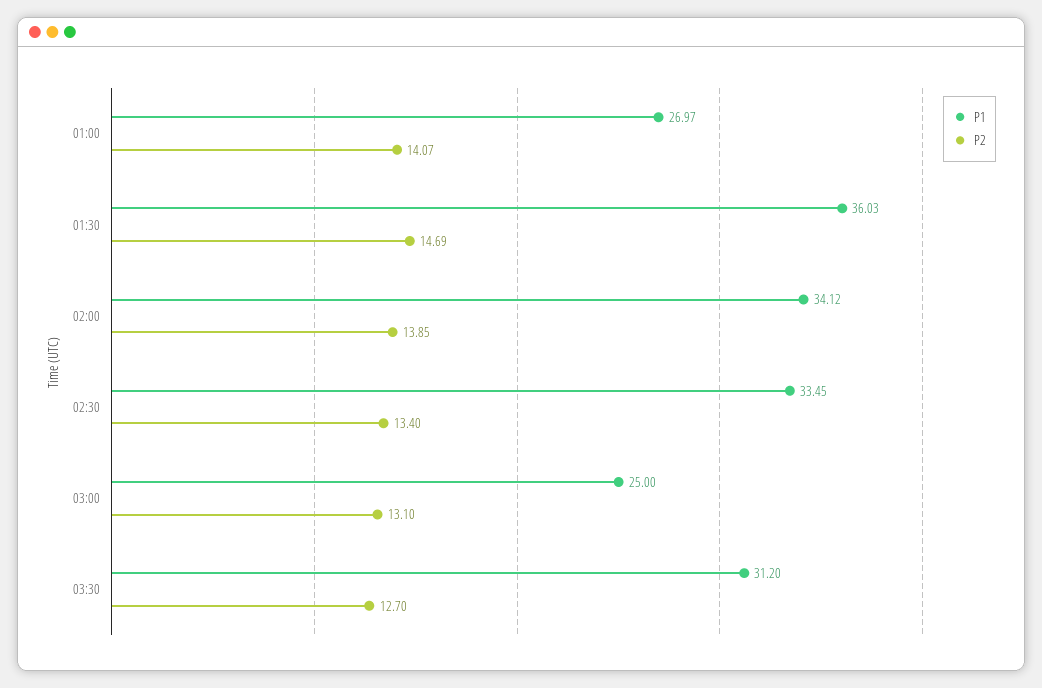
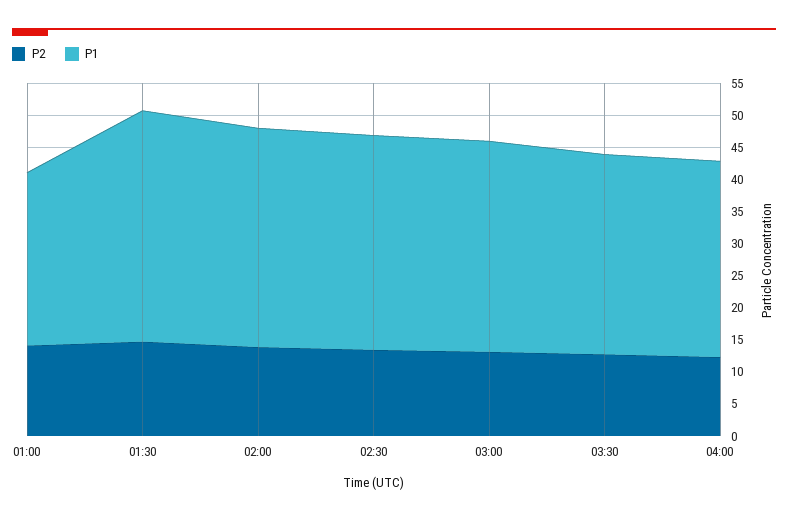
P1, 03:00: 25 -> 32.5
P2, 04:00: none -> 12.5
P1, 04:00: none -> 30

